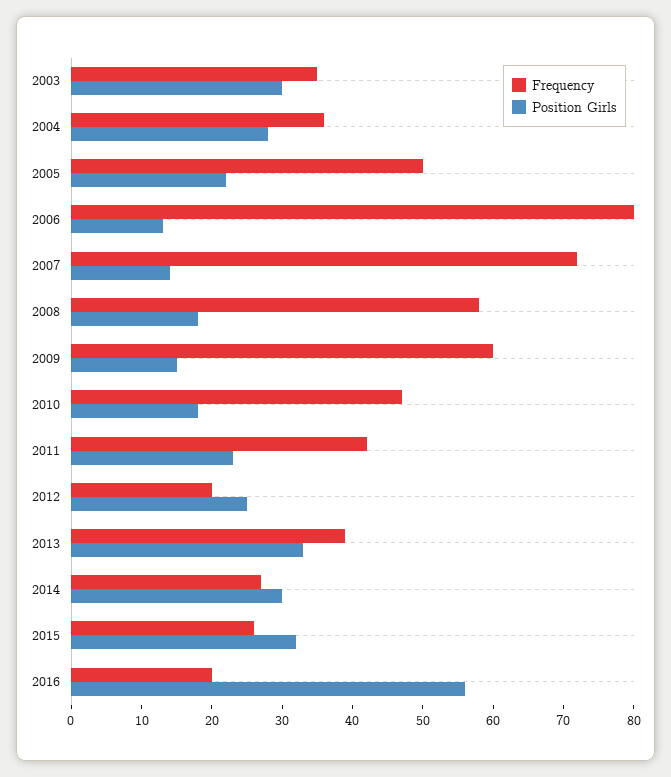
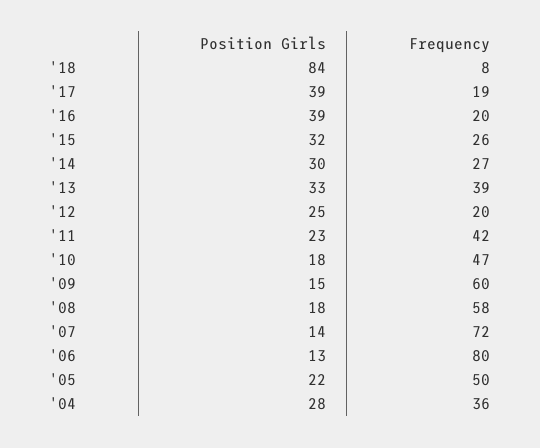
Frequency, 2003: 35 -> none
Position Girls, 2003: 30 -> none
Position Girls, 2016: 55 -> 39
Position Girls, '18: none -> 84
Frequency, '18: none -> 8
Position Girls, '17: none -> 39
Frequency, '17: none -> 19

